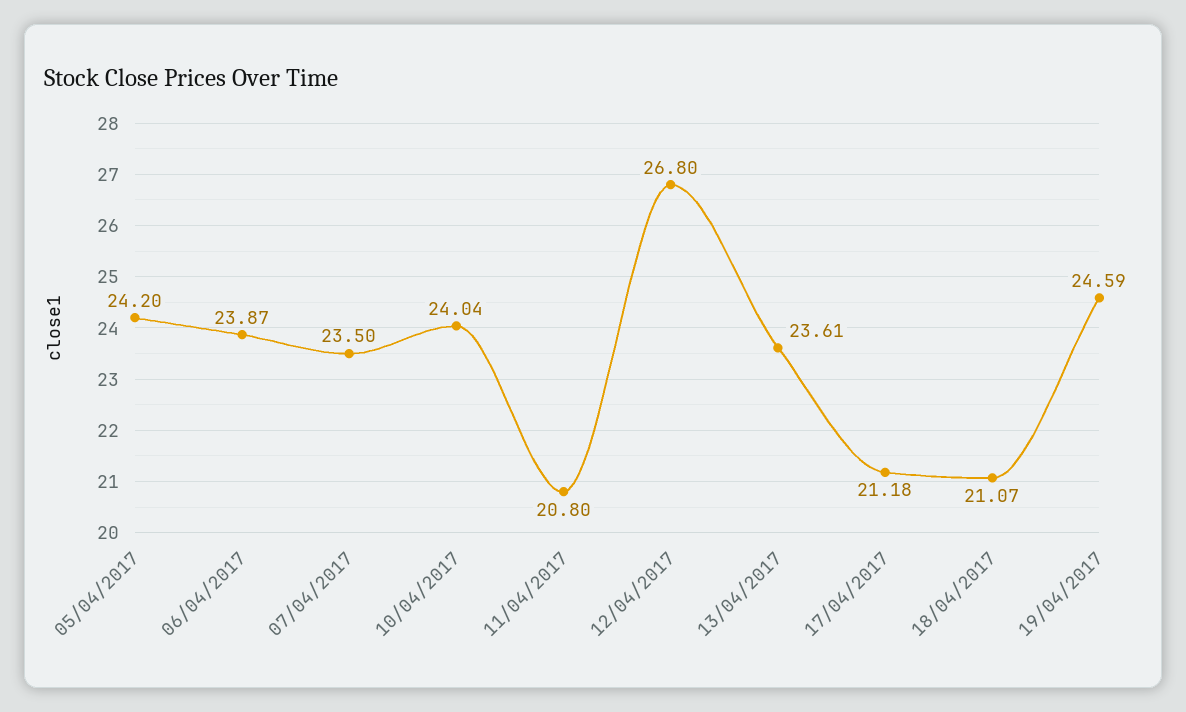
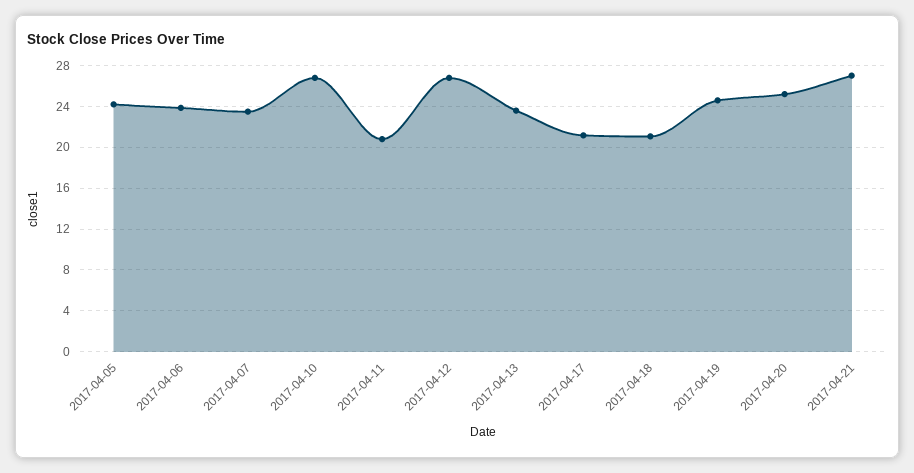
10/04/2017: 24.04 -> 27
2017-04-20: none -> 25
2017-04-21: none -> 27

